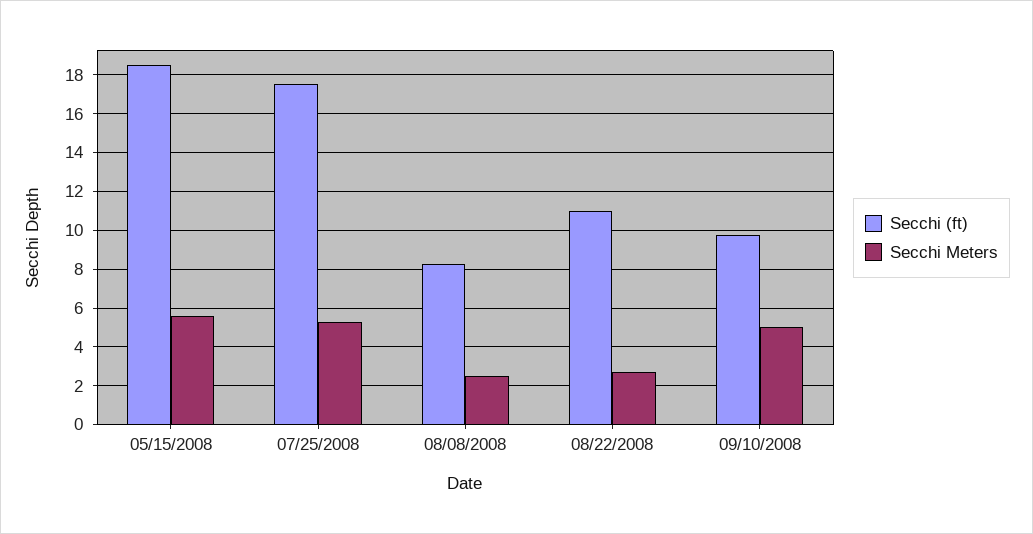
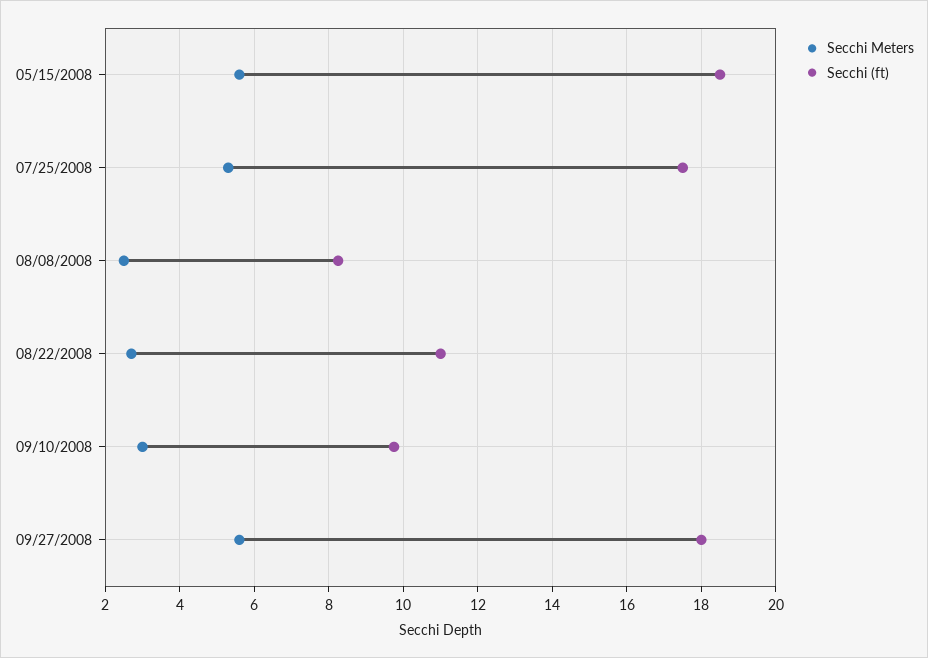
Secchi Meters, 09/10/2008: 5 -> 3
Secchi Meters, 09/27/2008: none -> 5.6
Secchi (ft), 09/27/2008: none -> 18

